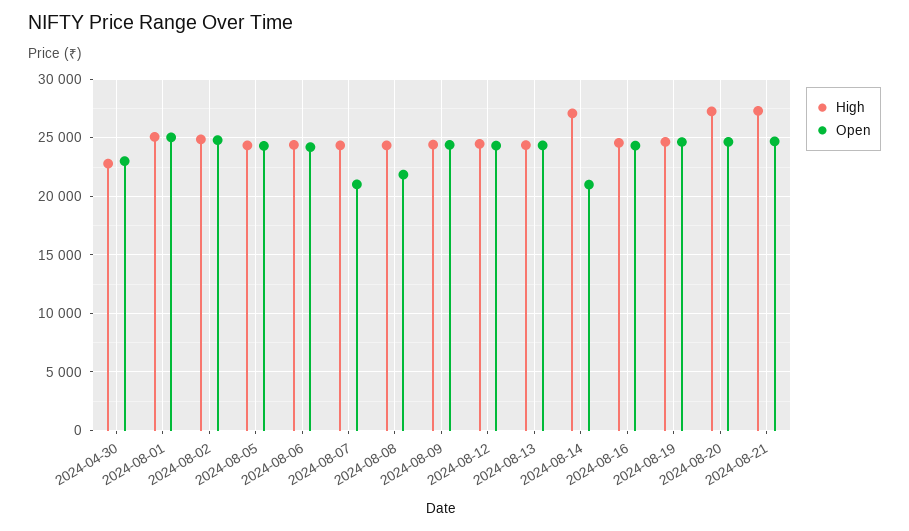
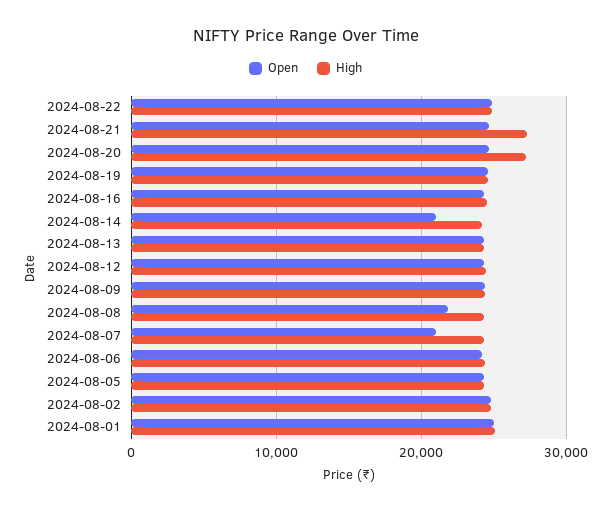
High, 2024-04-30: 23000 -> none
Open, 2024-04-30: 23000 -> none
High, 2024-08-14: 27000 -> 24000
Open, 2024-08-22: none -> 25000
High, 2024-08-22: none -> 25000

